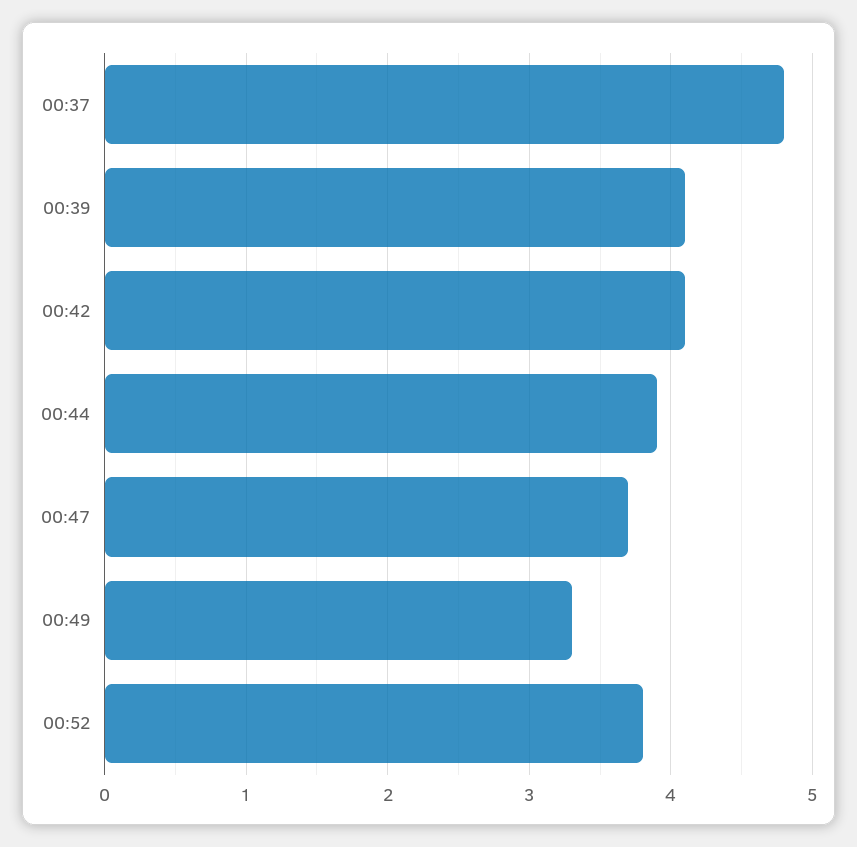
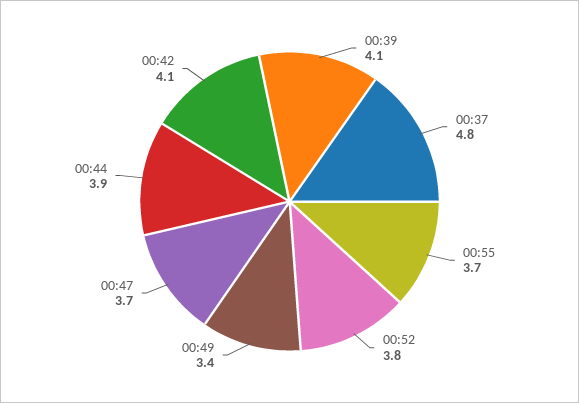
00:49: 3.3 -> 3.4
00:55: none -> 3.7

